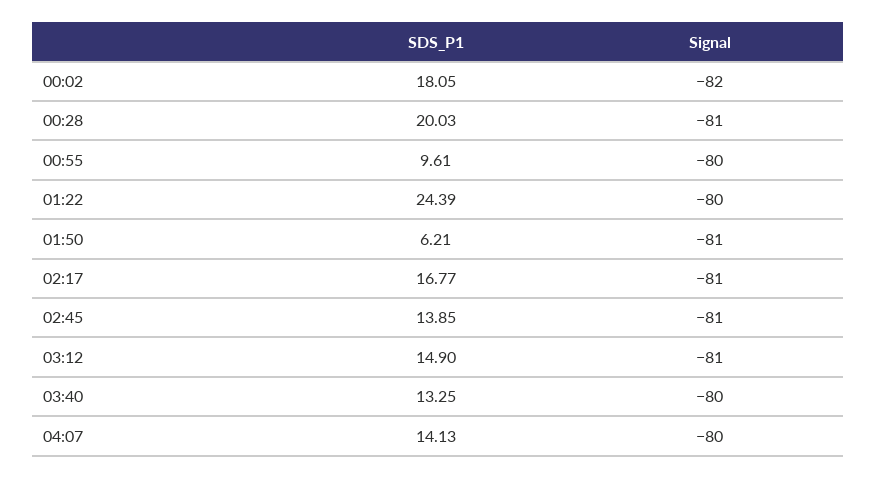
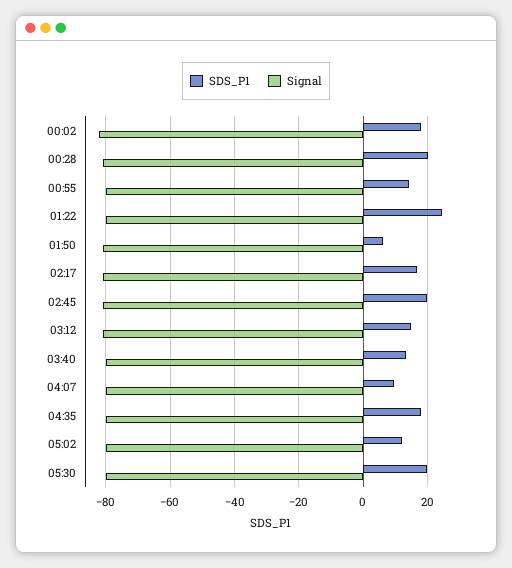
SDS_P1, 00:55: 9.61 -> 14
SDS_P1, 02:45: 13.85 -> 20
SDS_P1, 04:07: 14.13 -> 10
SDS_P1, 04:35: none -> 18
Signal, 04:35: none -> -80
SDS_P1, 05:02: none -> 12
Signal, 05:02: none -> -80
SDS_P1, 05:30: none -> 20
Signal, 05:30: none -> -80

